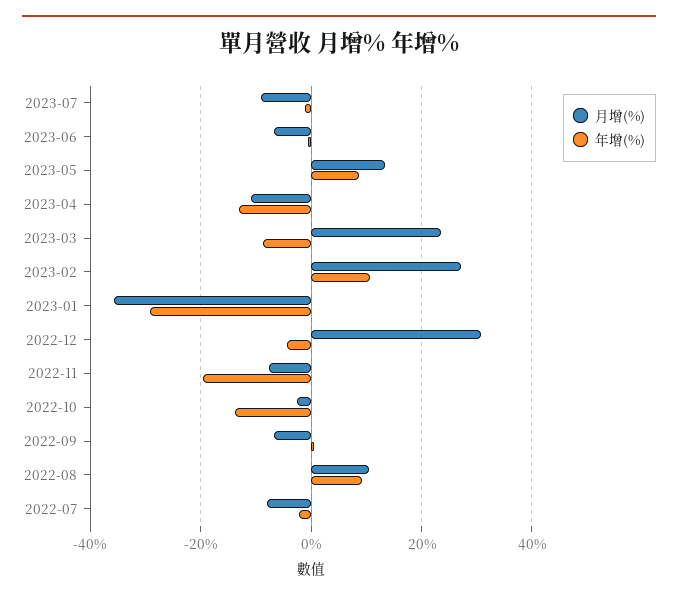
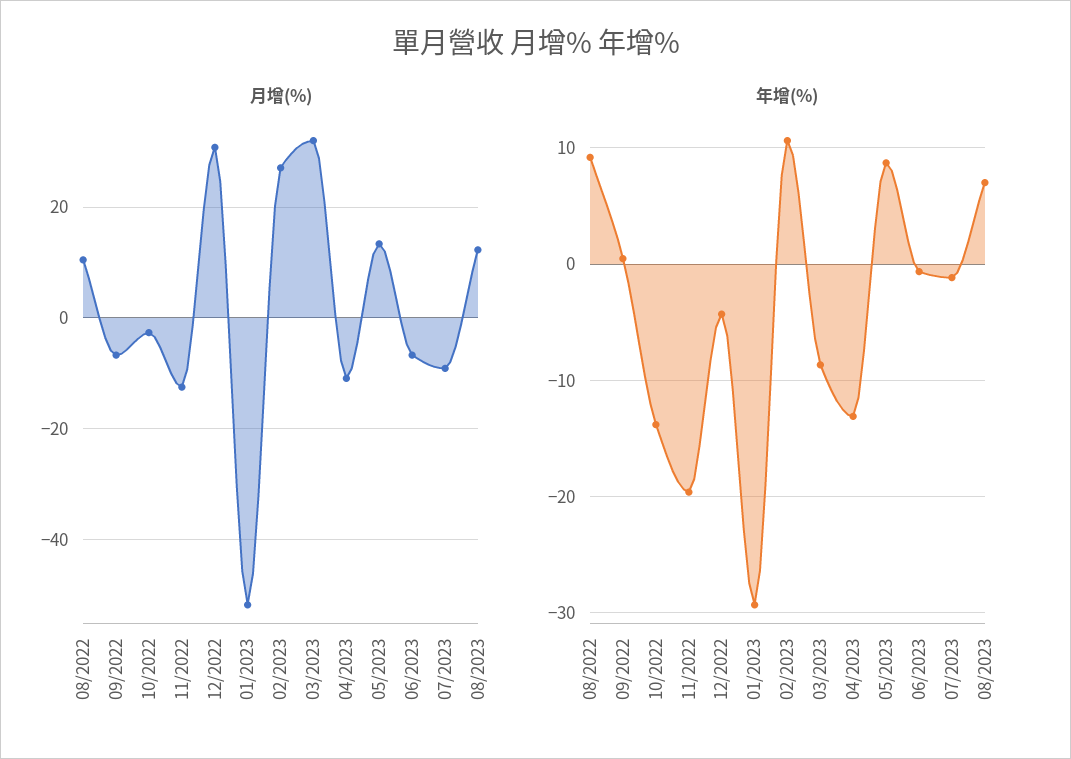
月增(%), 2023-03: 24 -> 32
月增(%), 2023-01: -36 -> -52
月增(%), 2022-11: -8 -> -12
月增(%), 2022-07: -8 -> none
年增(%), 2022-07: -2 -> none
月增(%), 08/2023: none -> 12
年增(%), 08/2023: none -> 7

